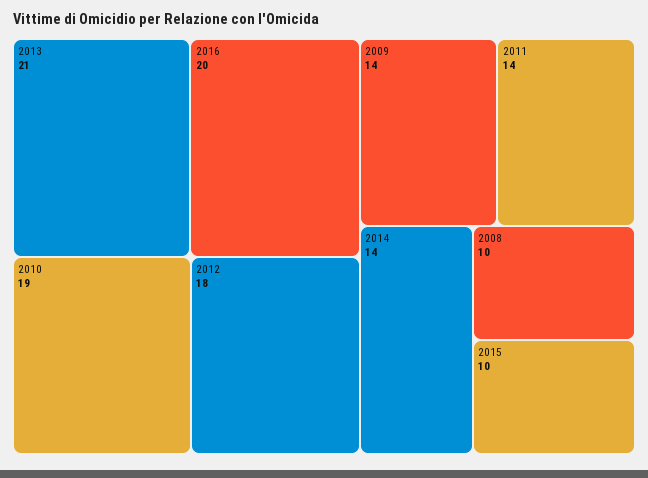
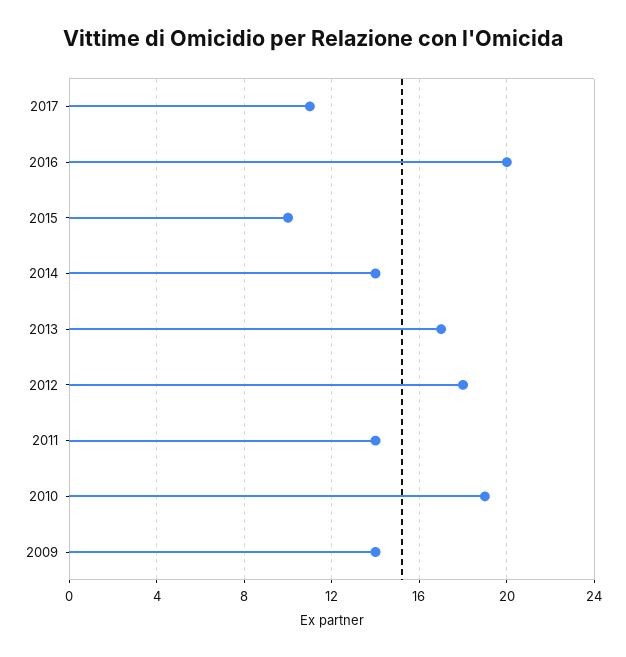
2013: 21 -> 17
2008: 10 -> none
2017: none -> 11

